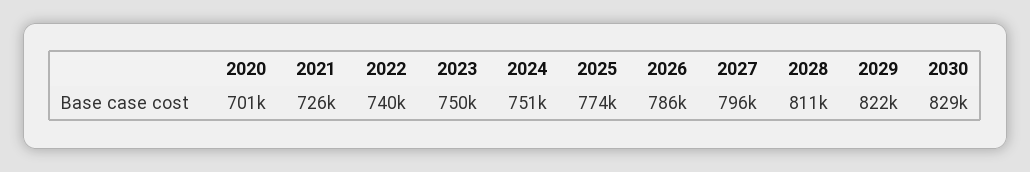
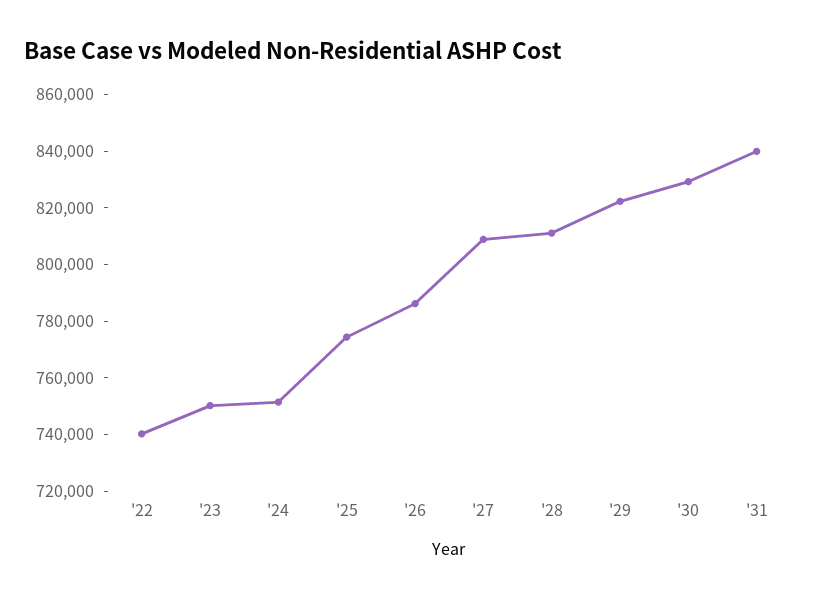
2020: 701000 -> none
2021: 726000 -> none
2027: 796000 -> 810000
'31: none -> 840000

